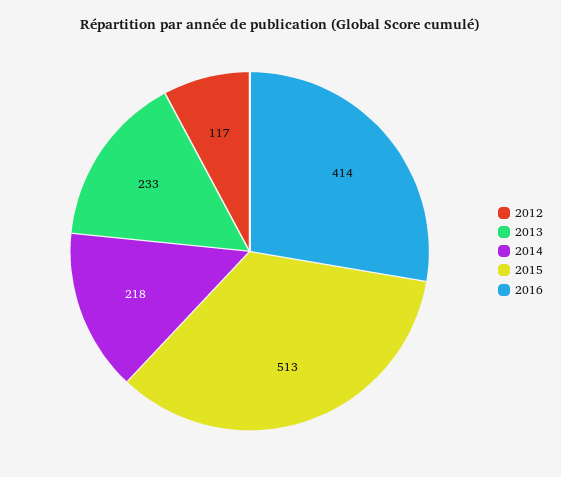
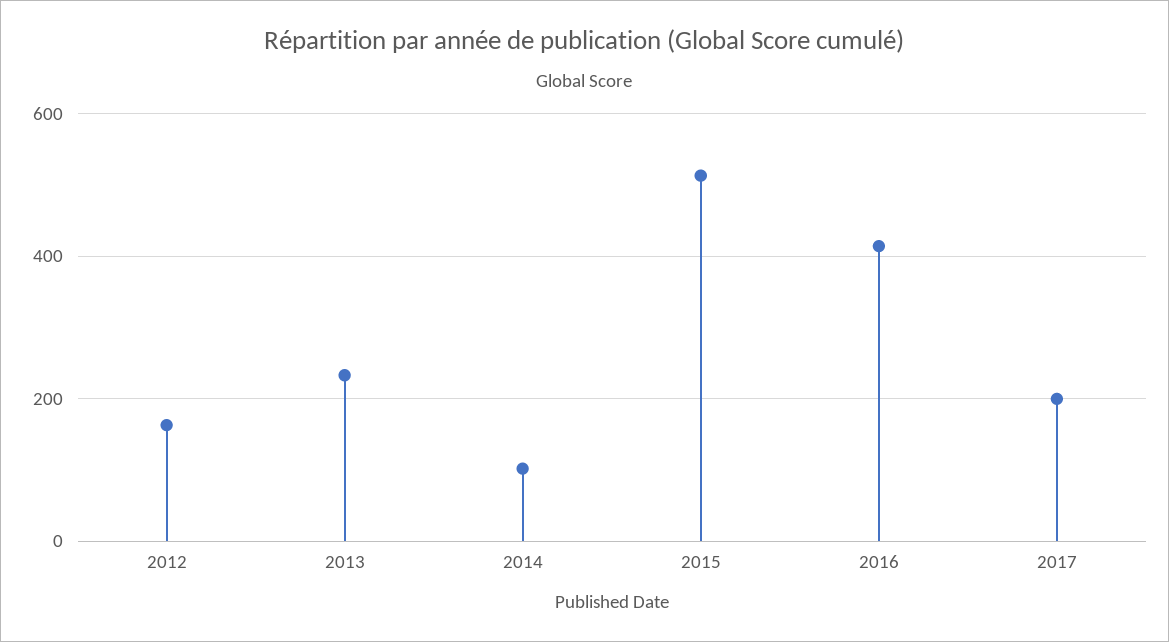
2012: 117 -> 160
2014: 218 -> 100
2017: none -> 200

